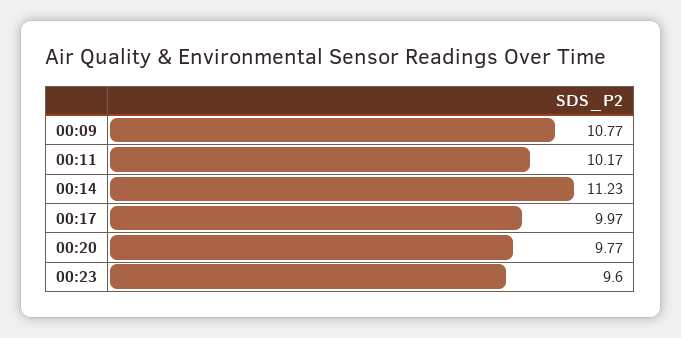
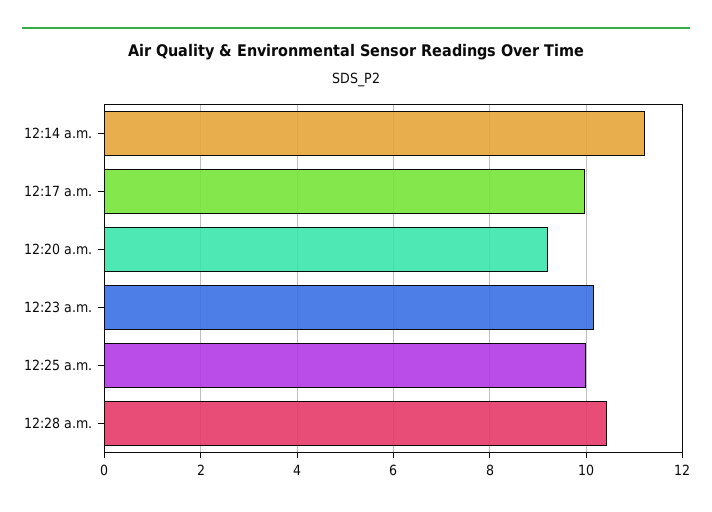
00:09: 10.77 -> none
00:11: 10.17 -> none
00:20: 9.77 -> 9.2
00:23: 9.6 -> 10.2
12:25 a.m.: none -> 10
12:28 a.m.: none -> 10.4

